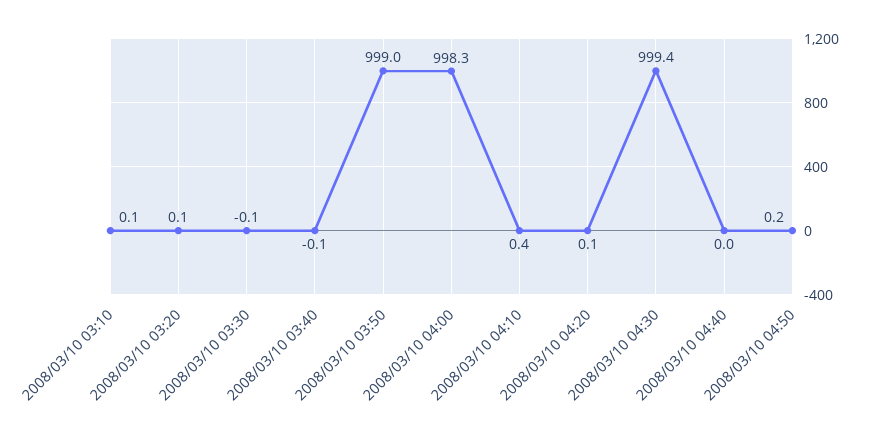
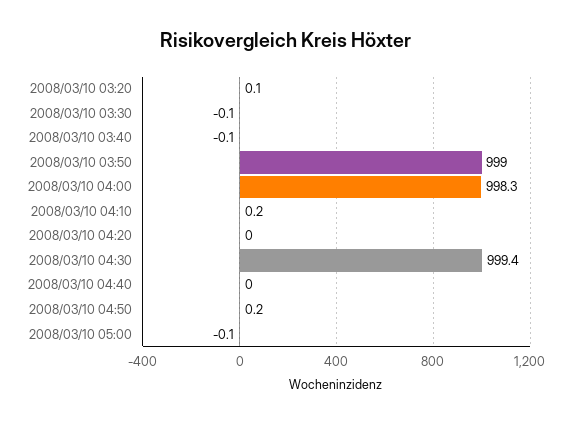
2008/03/10 03:10: 0.1 -> none
2008/03/10 04:10: 0.4 -> 0.2
2008/03/10 04:20: 0.1 -> 0
2008/03/10 05:00: none -> -0.1

